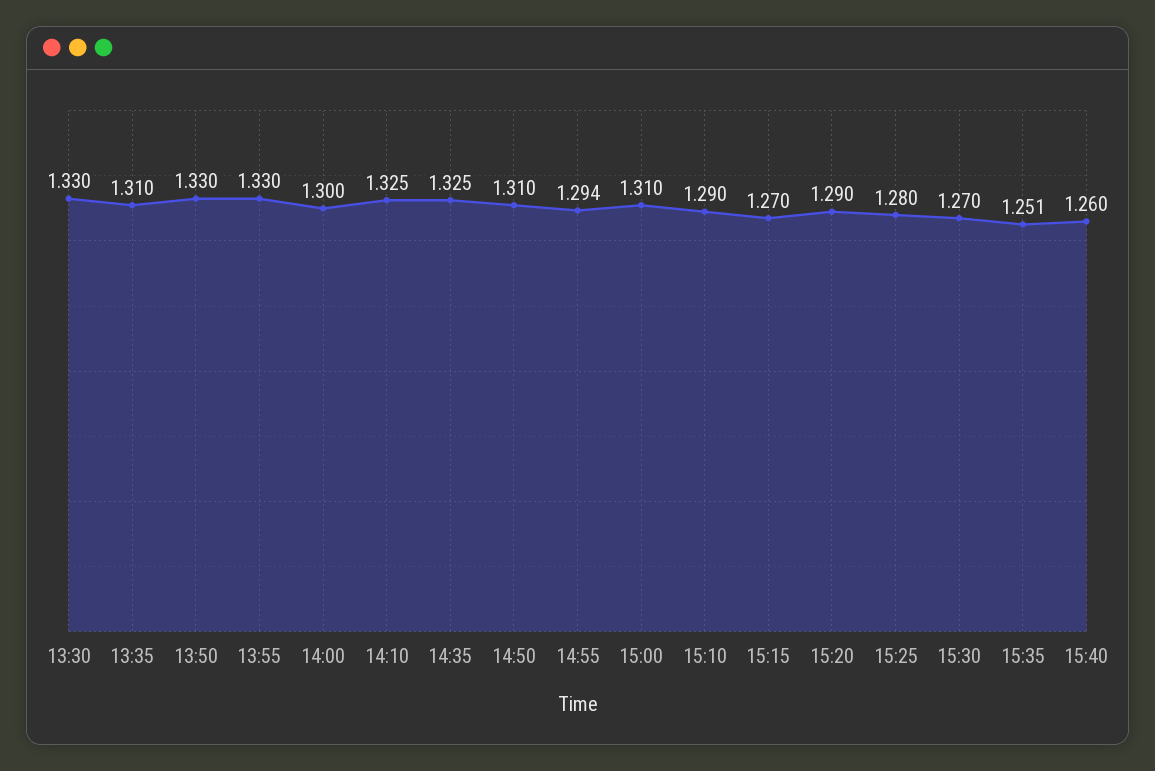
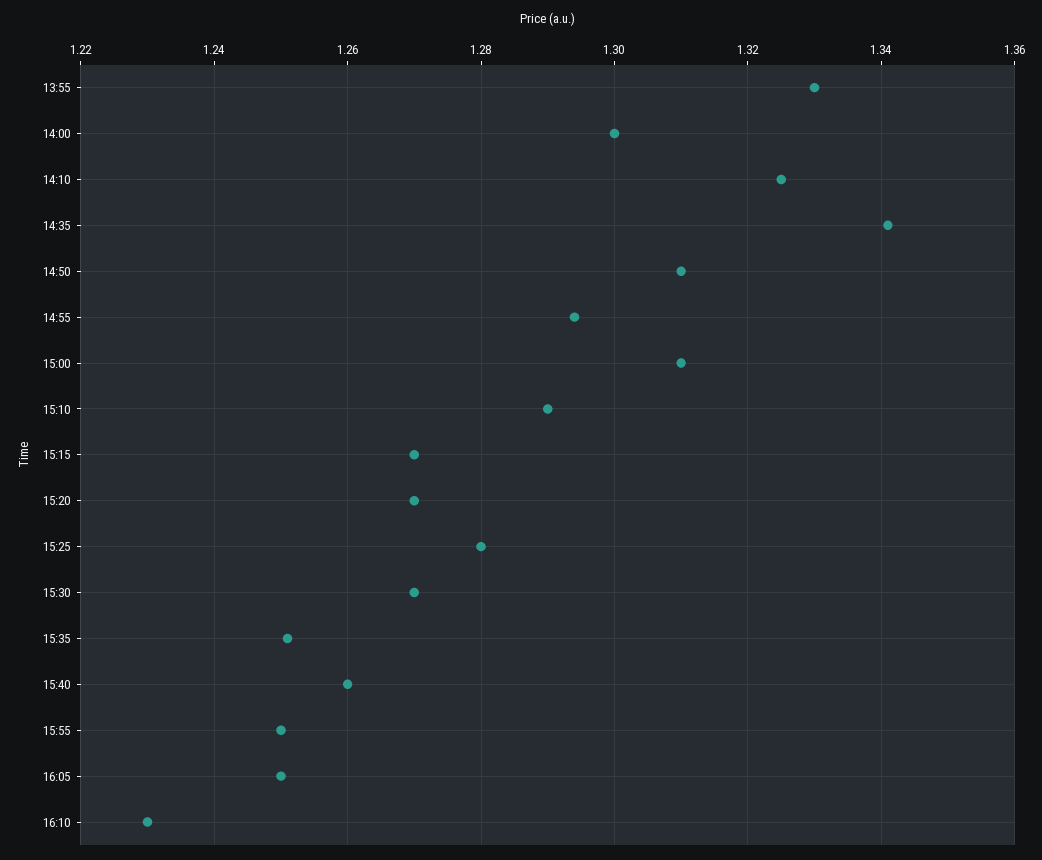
13:30: 1.33 -> none
13:35: 1.31 -> none
13:50: 1.33 -> none
14:35: 1.325 -> 1.34
15:20: 1.29 -> 1.27
15:55: none -> 1.25
16:05: none -> 1.25
16:10: none -> 1.23

